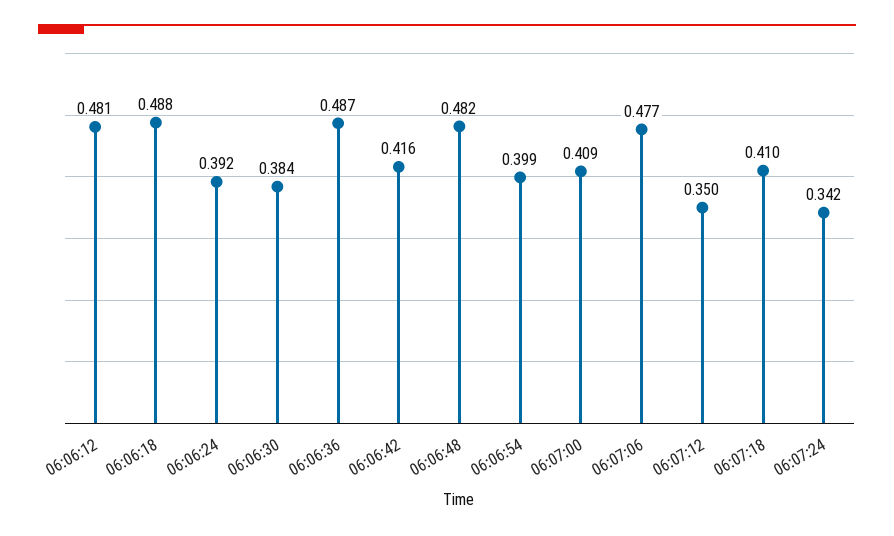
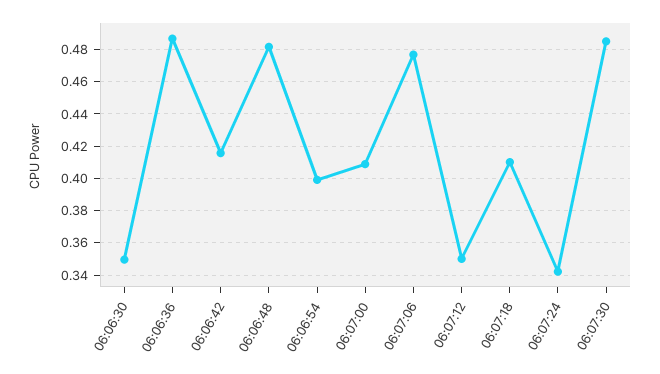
06:06:12: 0.481 -> none
06:06:18: 0.488 -> none
06:06:24: 0.392 -> none
06:06:30: 0.384 -> 0.35
06:07:30: none -> 0.485

